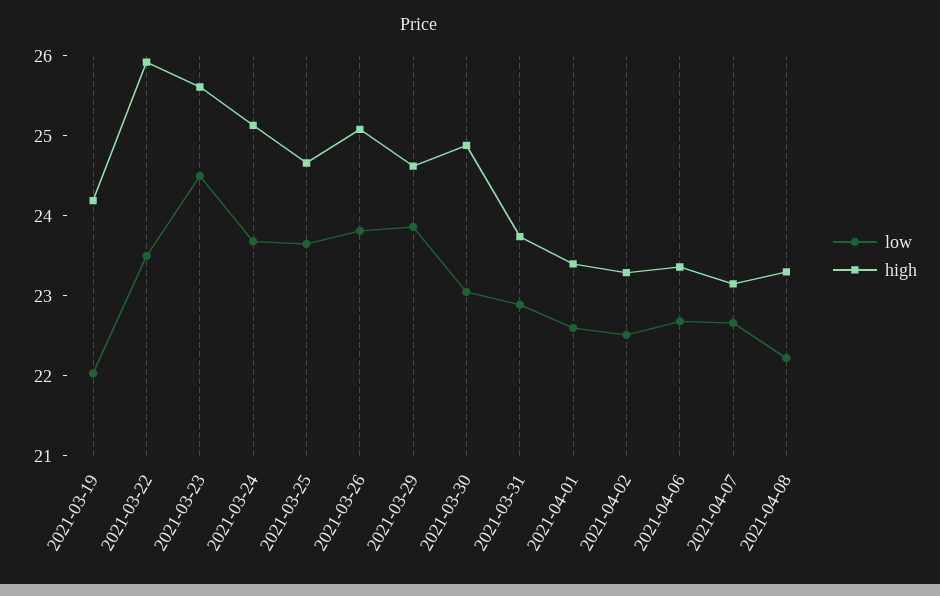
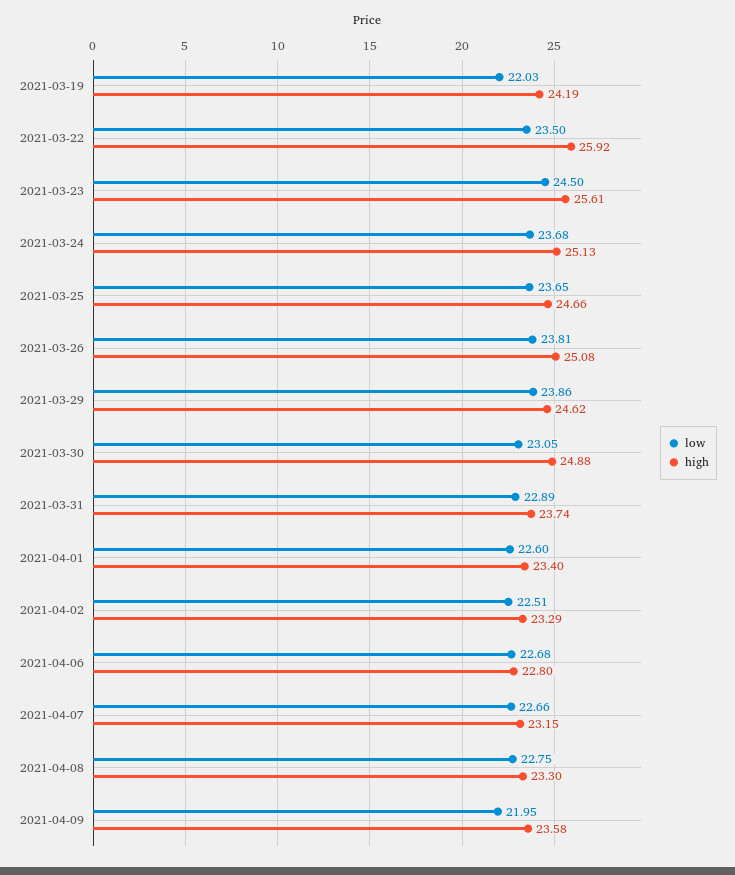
high, 2021-04-06: 23.4 -> 22.8
low, 2021-04-08: 22.2 -> 22.75
low, 2021-04-09: none -> 21.95
high, 2021-04-09: none -> 23.58

